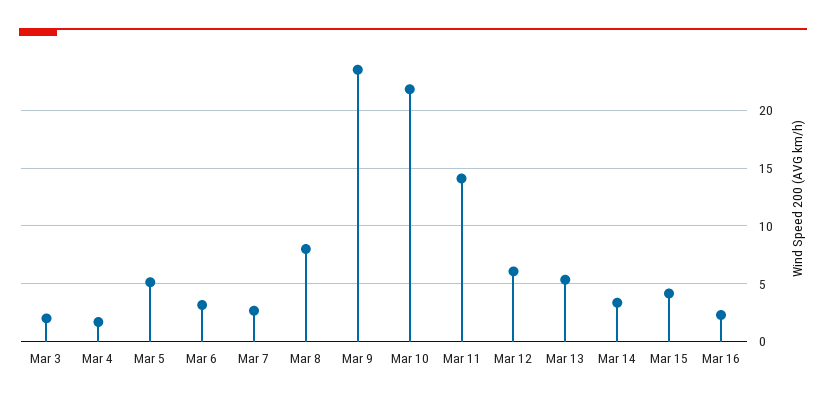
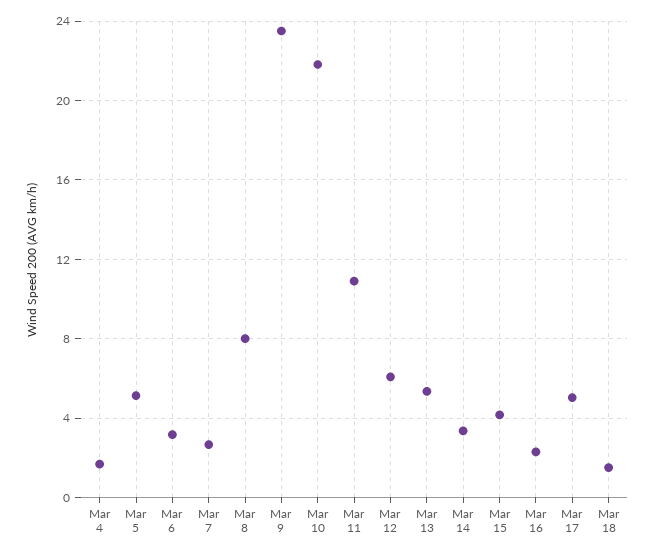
Mar 3: 2 -> none
Mar 11: 14 -> 11
Mar 17: none -> 5
Mar 18: none -> 1.5

